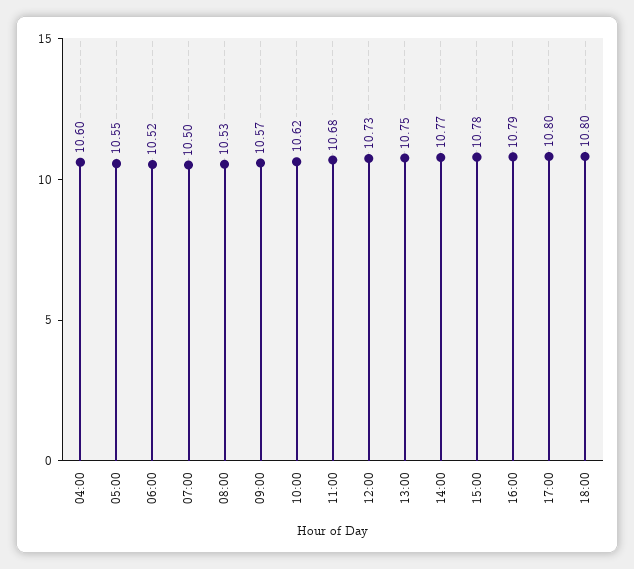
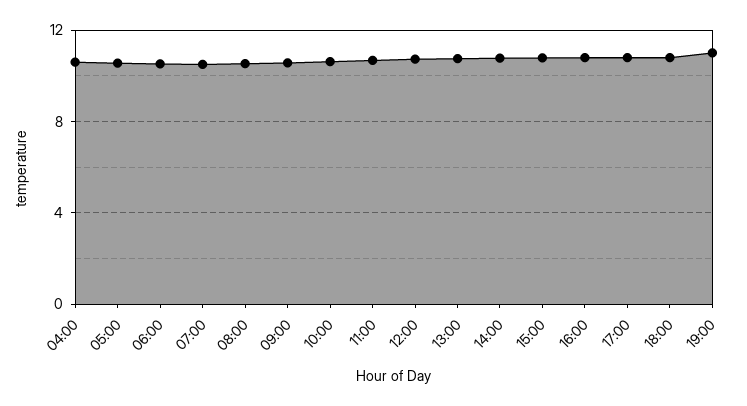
19:00: none -> 11

